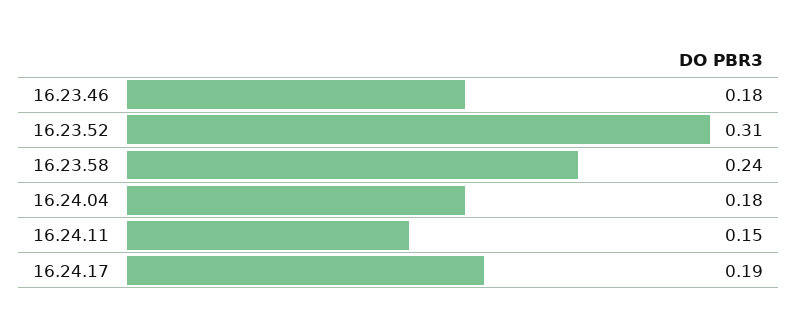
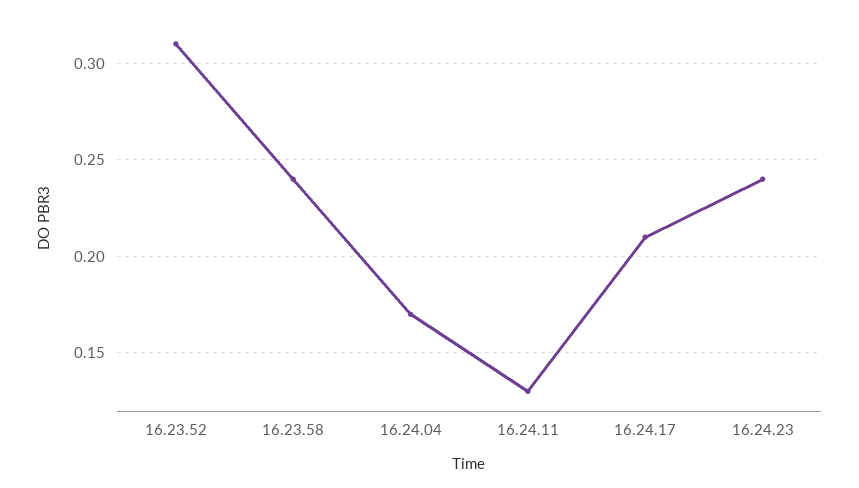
16.23.46: 0.18 -> none
16.24.04: 0.18 -> 0.17
16.24.11: 0.15 -> 0.13
16.24.17: 0.19 -> 0.21
16.24.23: none -> 0.24

